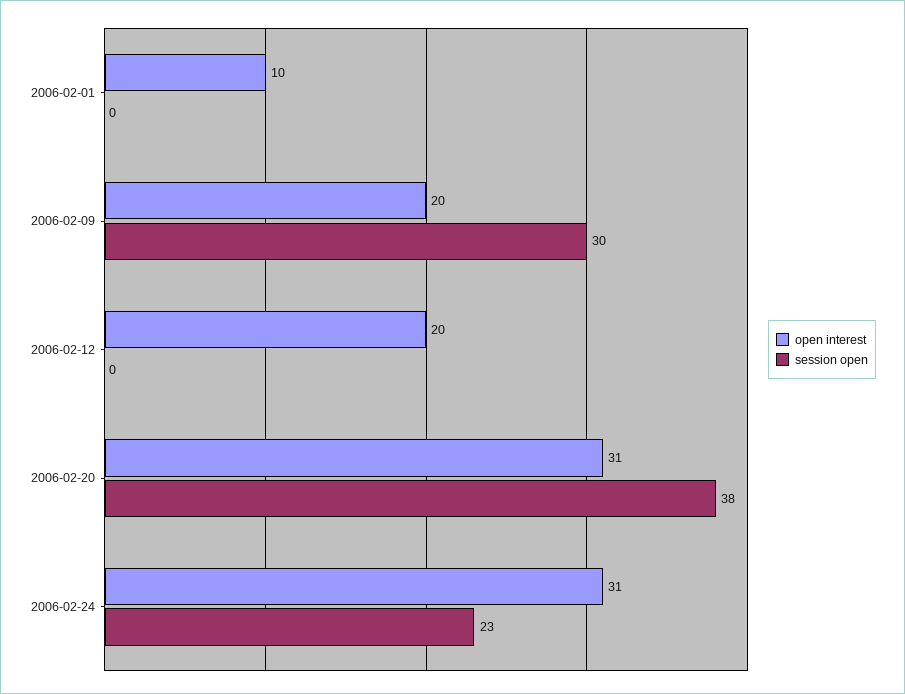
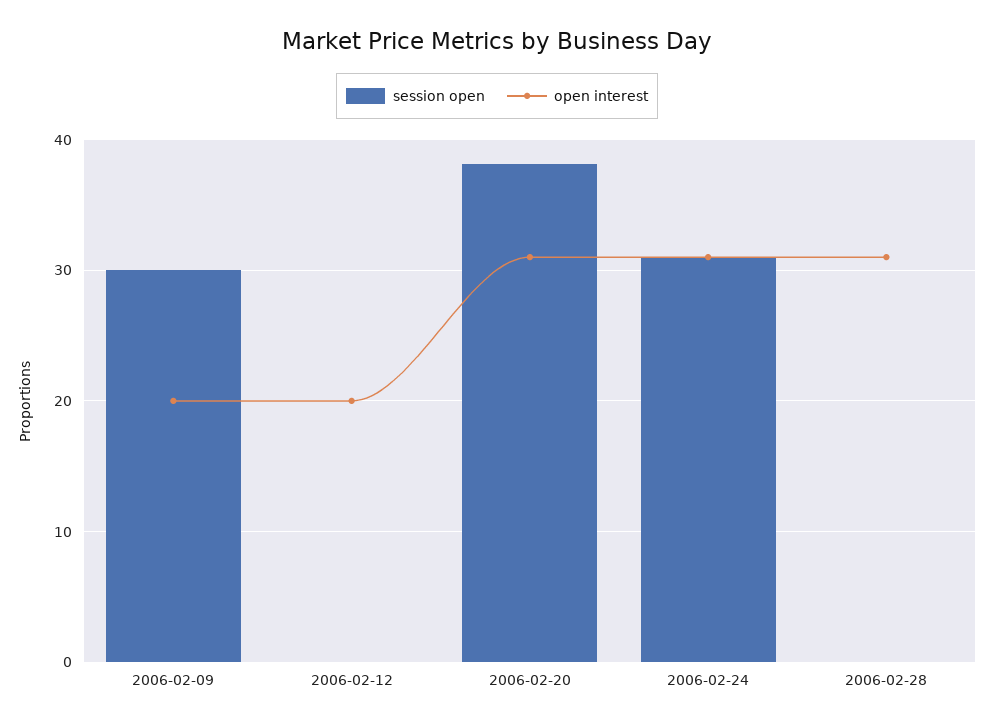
open interest, 2006-02-01: 10 -> none
session open, 2006-02-01: 0 -> none
session open, 2006-02-24: 23 -> 31
session open, 2006-02-28: none -> 0
open interest, 2006-02-28: none -> 31

